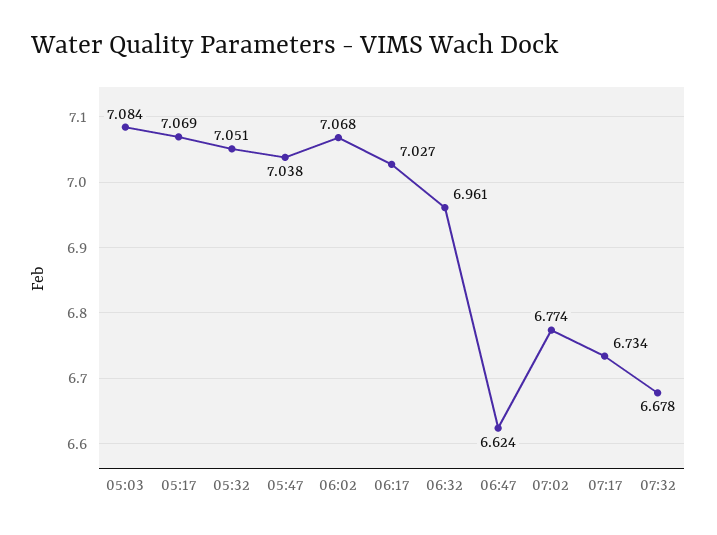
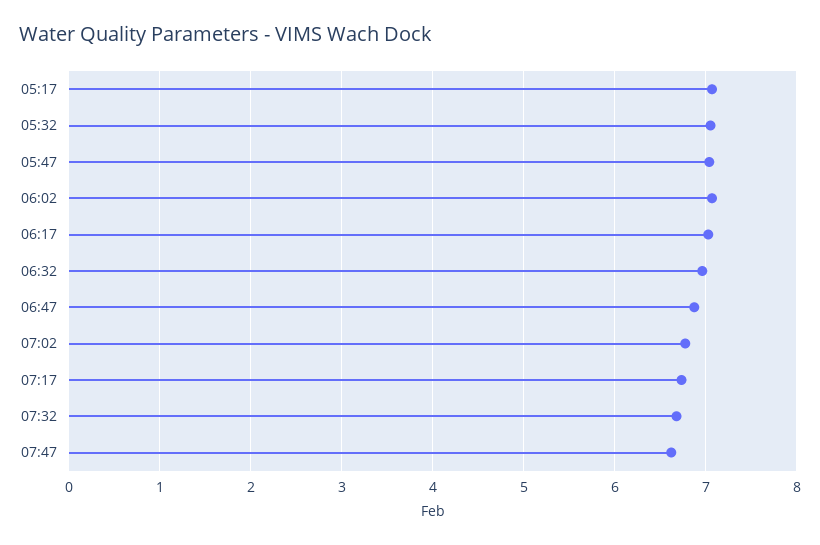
05:03: 7.084 -> none
06:47: 6.624 -> 6.9
07:47: none -> 6.6

